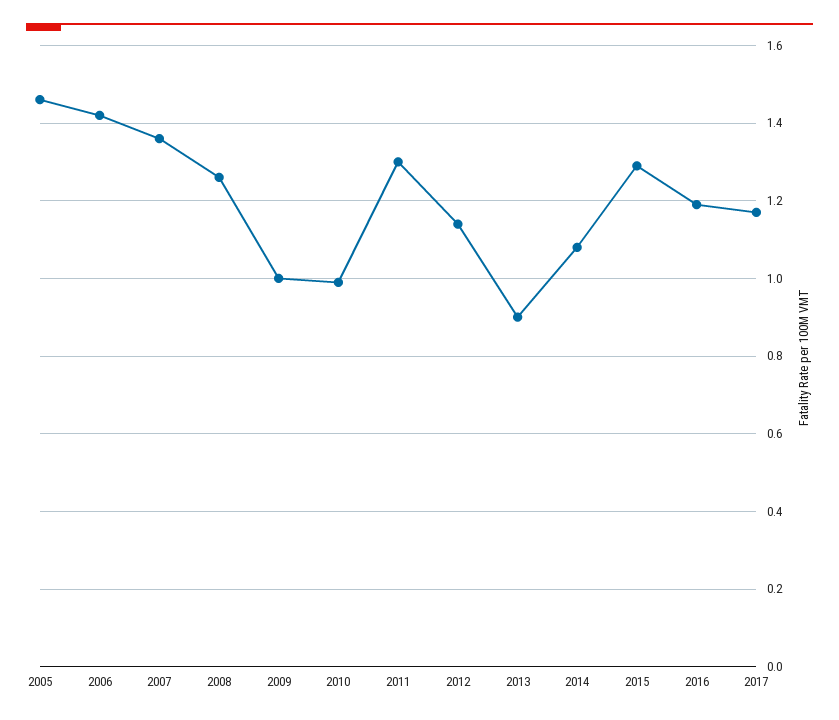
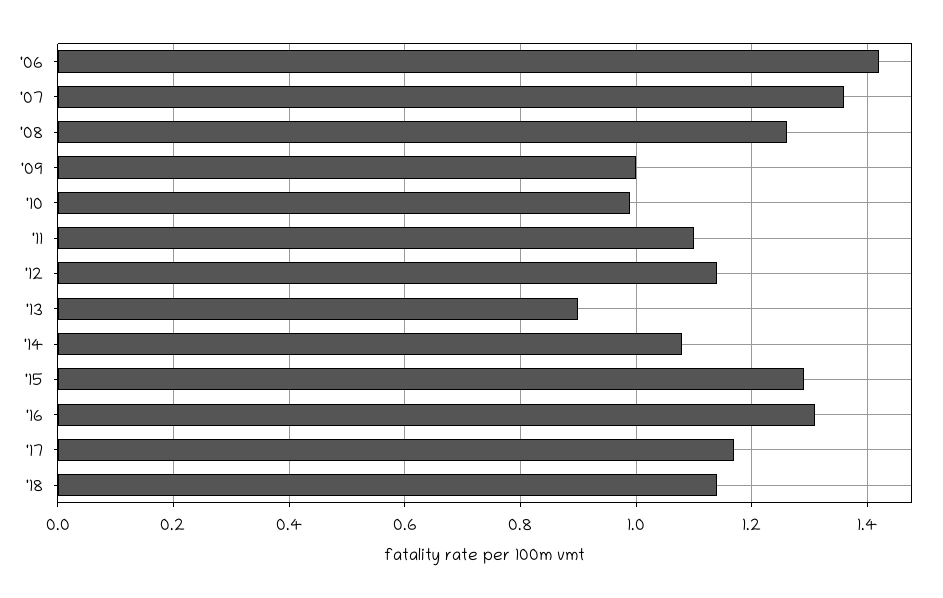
2005: 1.45 -> none
2011: 1.3 -> 1.1
2016: 1.2 -> 1.3
'18: none -> 1.15

